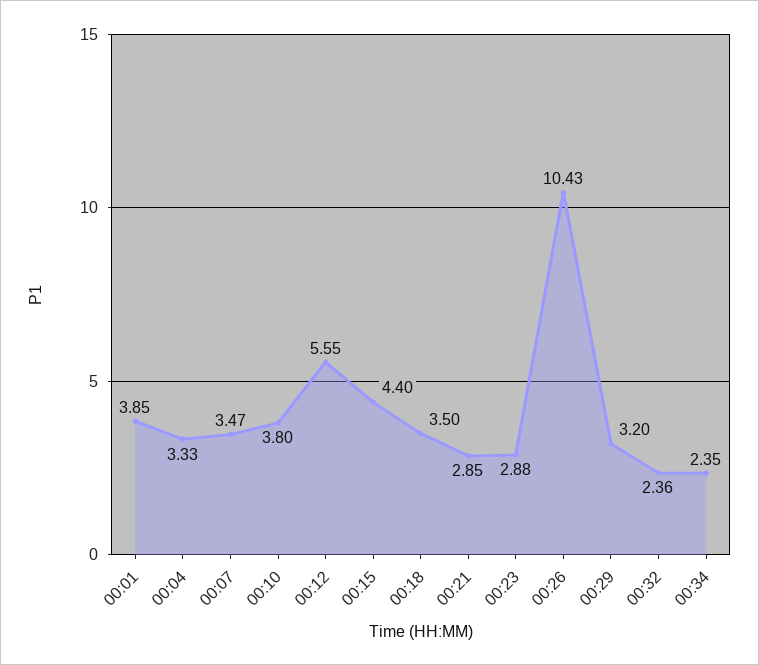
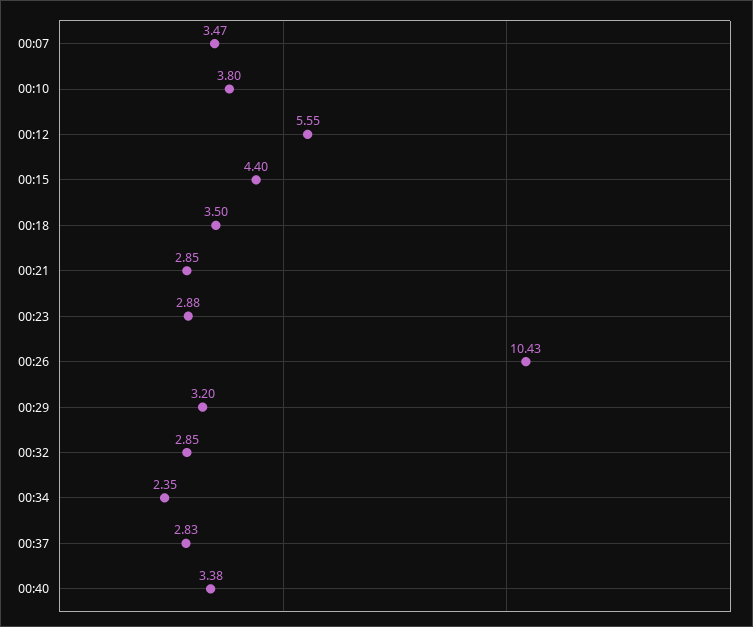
00:01: 3.85 -> none
00:04: 3.33 -> none
00:32: 2.36 -> 2.85
00:37: none -> 2.83
00:40: none -> 3.38

